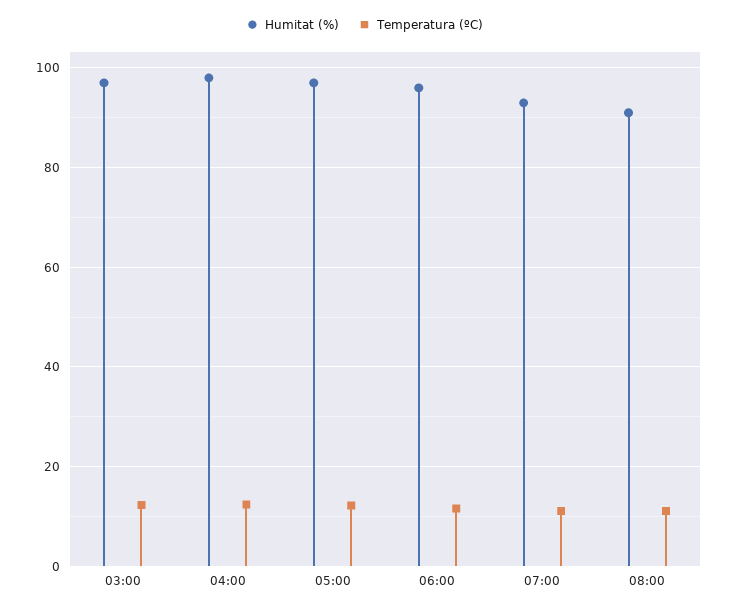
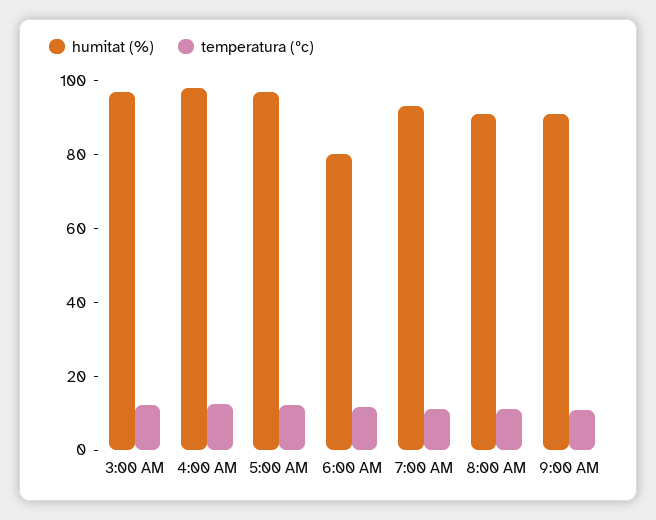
Humitat (%), 06:00: 96 -> 80
Humitat (%), 9:00 AM: none -> 90
Temperatura (ºC), 9:00 AM: none -> 10

